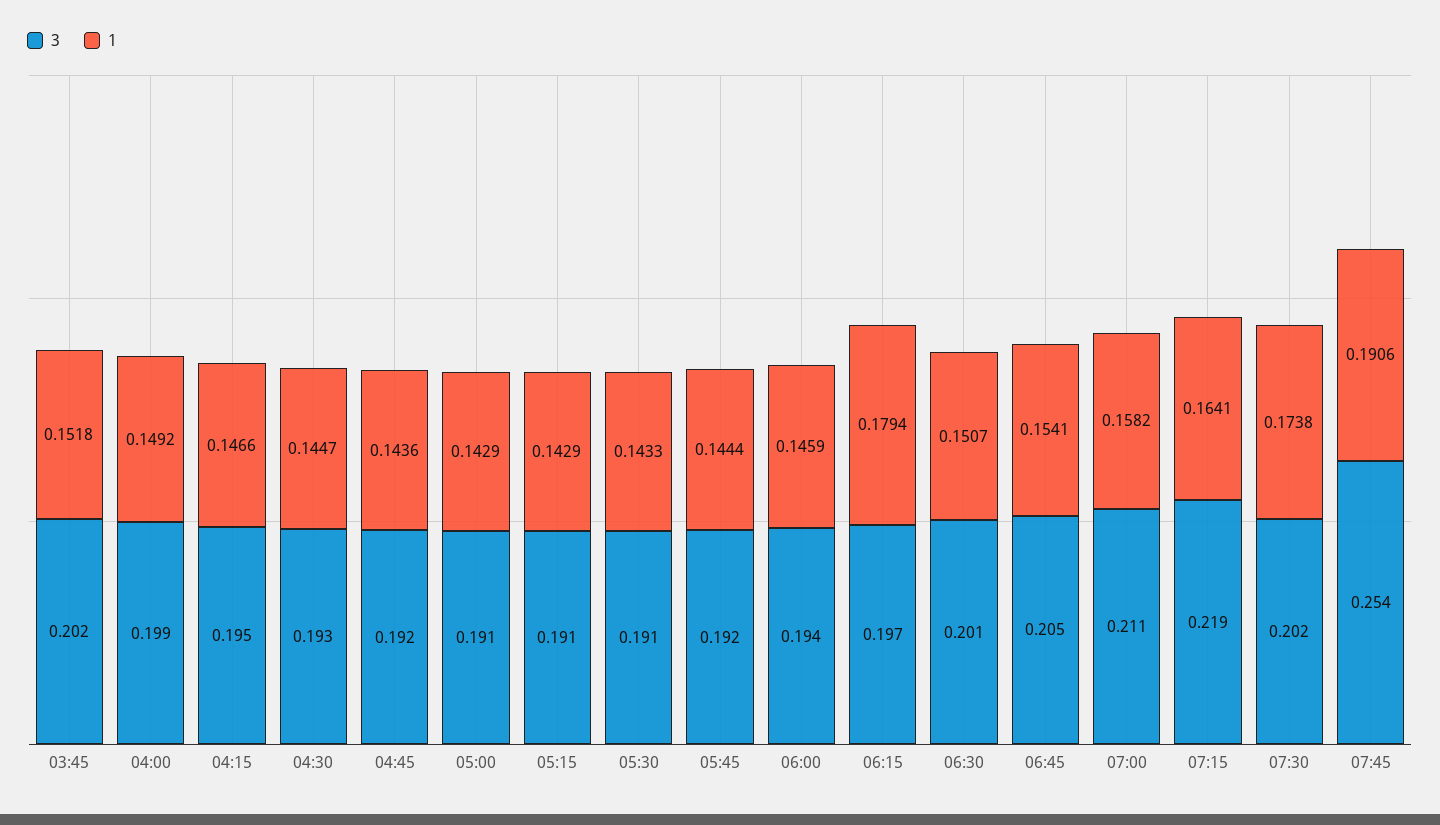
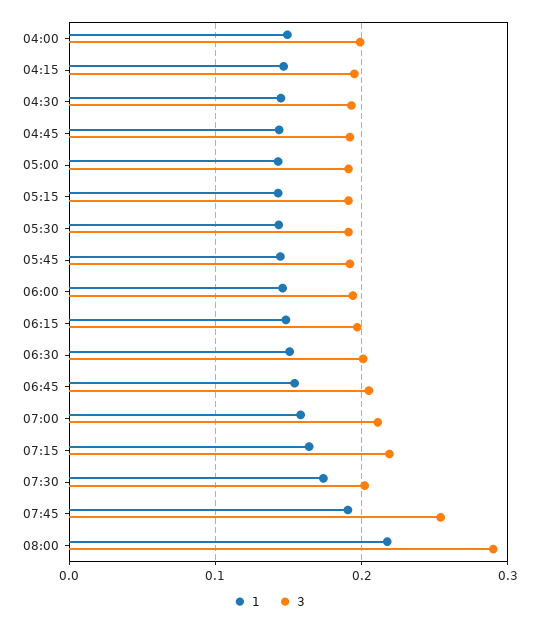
3, 03:45: 0.202 -> none
1, 03:45: 0.1518 -> none
1, 06:15: 0.1794 -> 0.15
1, 08:00: none -> 0.22
3, 08:00: none -> 0.29

